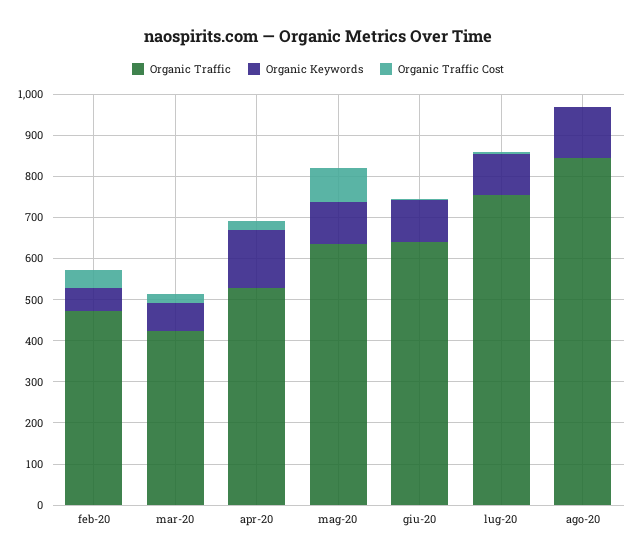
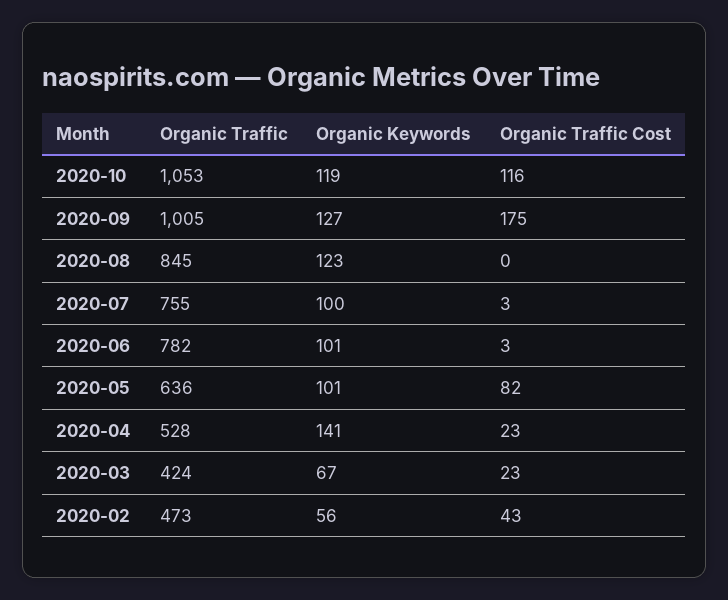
Organic Traffic, giu-20: 640 -> 782
Organic Traffic, 2020-10: none -> 1053
Organic Keywords, 2020-10: none -> 119
Organic Traffic Cost, 2020-10: none -> 116
Organic Traffic, 2020-09: none -> 1005
Organic Keywords, 2020-09: none -> 127
Organic Traffic Cost, 2020-09: none -> 175

